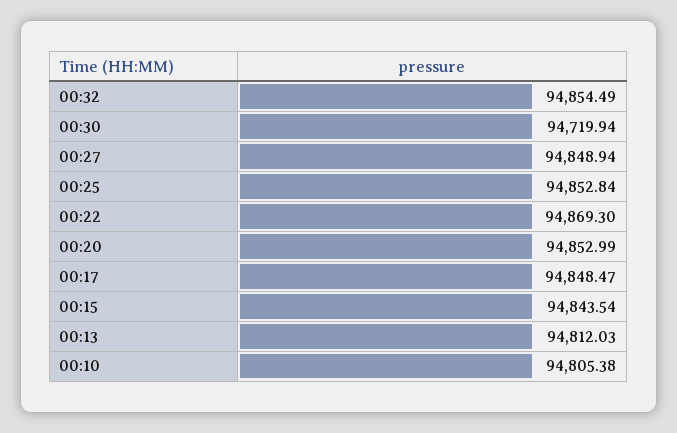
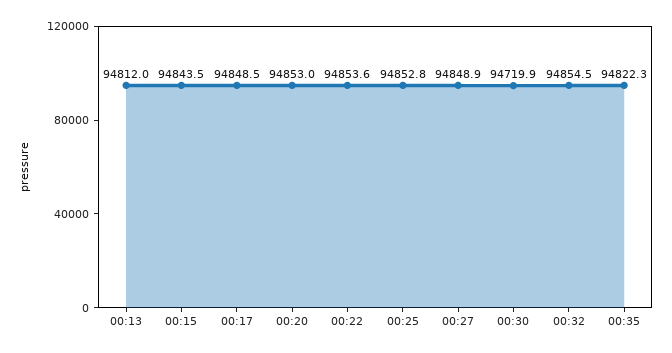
00:22: 94869.3 -> 94853.6
00:10: 94805.38 -> none
00:35: none -> 94822.3

